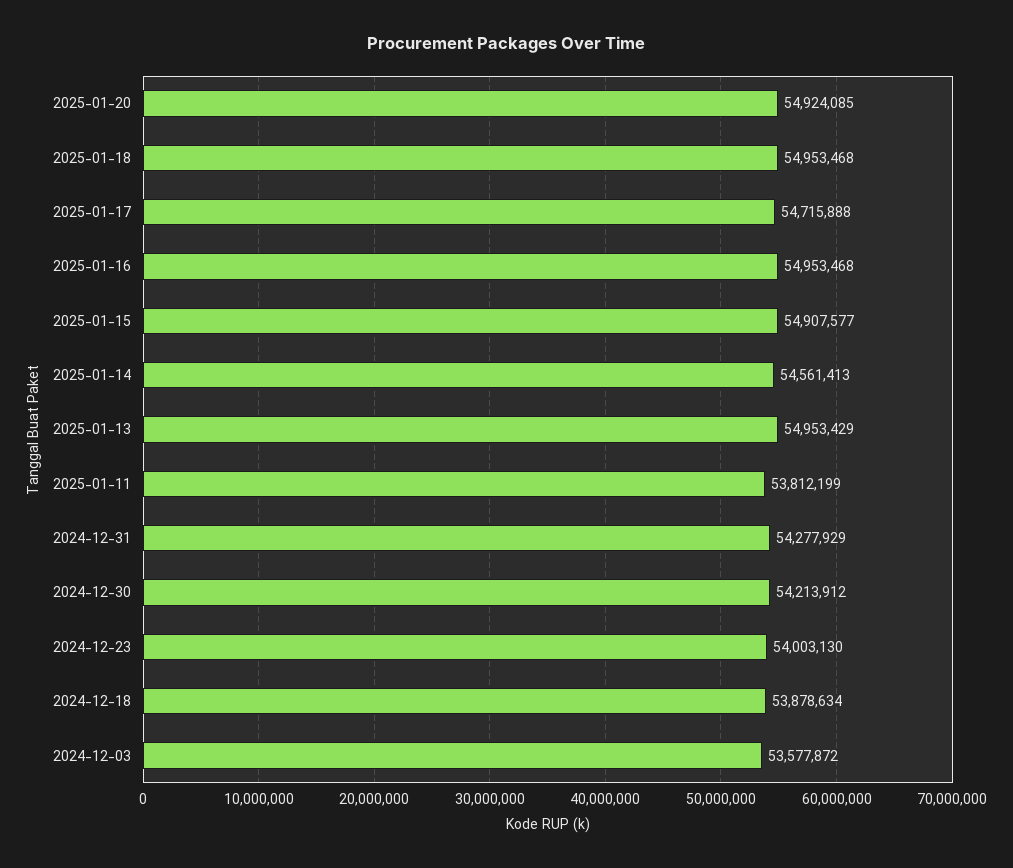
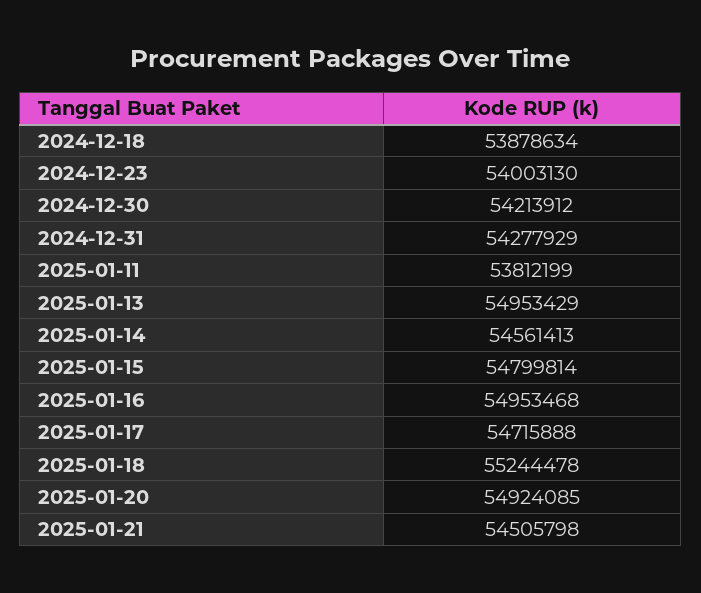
2025-01-18: 54953468 -> 55244478
2025-01-15: 54907577 -> 54799814
2024-12-03: 53577872 -> none
2025-01-21: none -> 54505798

